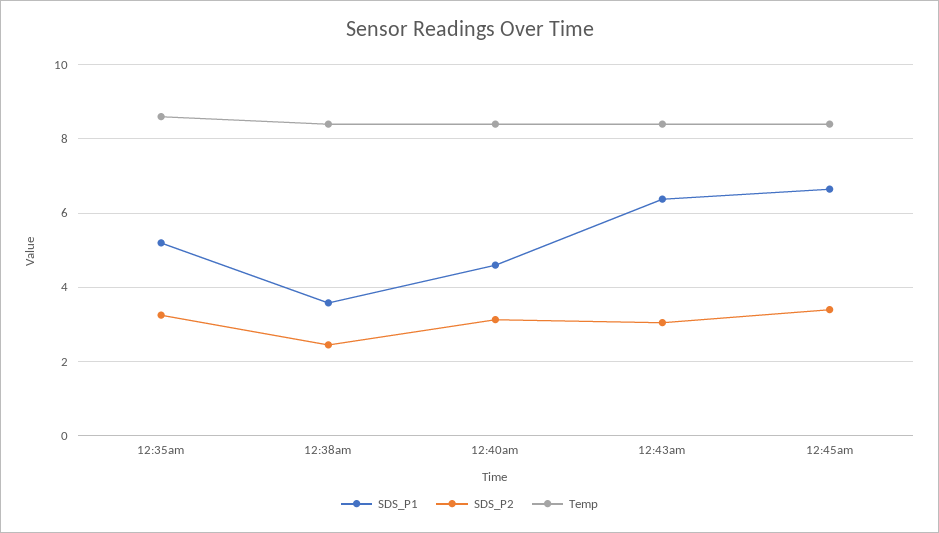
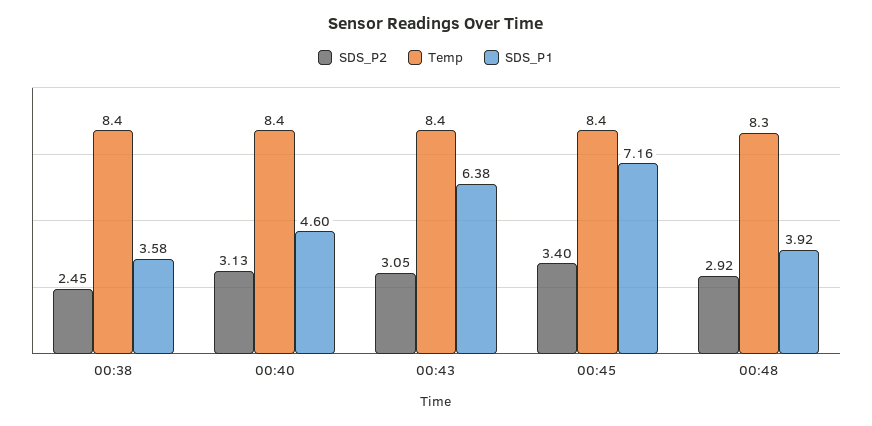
SDS_P1, 12:35am: 5.2 -> none
SDS_P2, 12:35am: 3.2 -> none
Temp, 12:35am: 8.6 -> none
SDS_P1, 12:45am: 6.6 -> 7.16
SDS_P2, 00:48: none -> 2.92
Temp, 00:48: none -> 8.3
SDS_P1, 00:48: none -> 3.92

